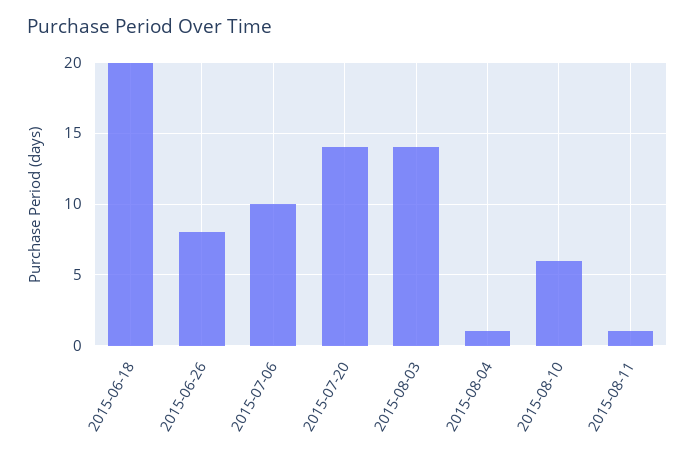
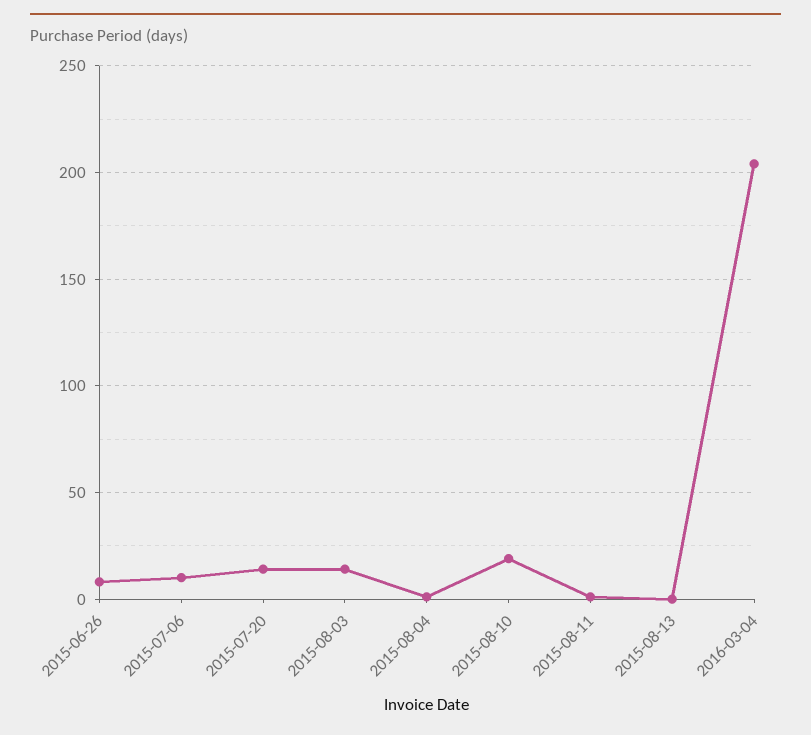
2015-06-18: 20 -> none
2015-08-10: 6 -> 20
2015-08-13: none -> 0
2016-03-04: none -> 205

